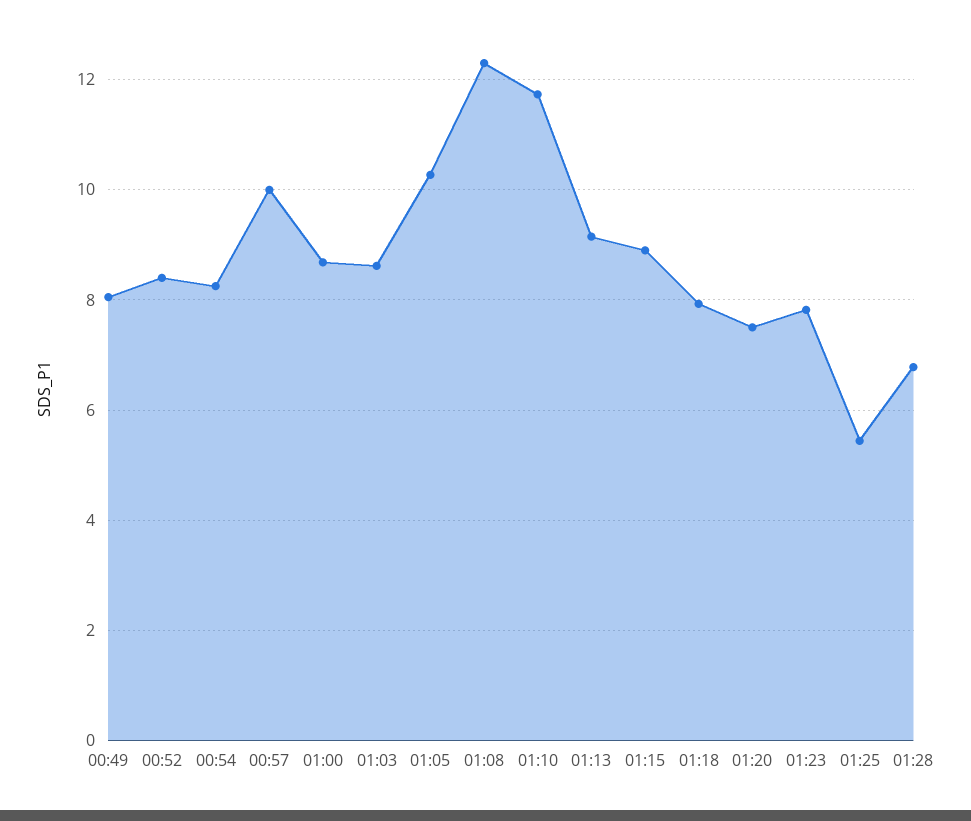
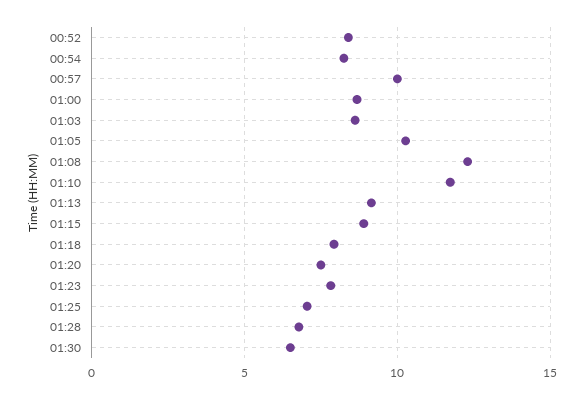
00:49: 8 -> none
01:25: 5.4 -> 7
01:30: none -> 6.5

